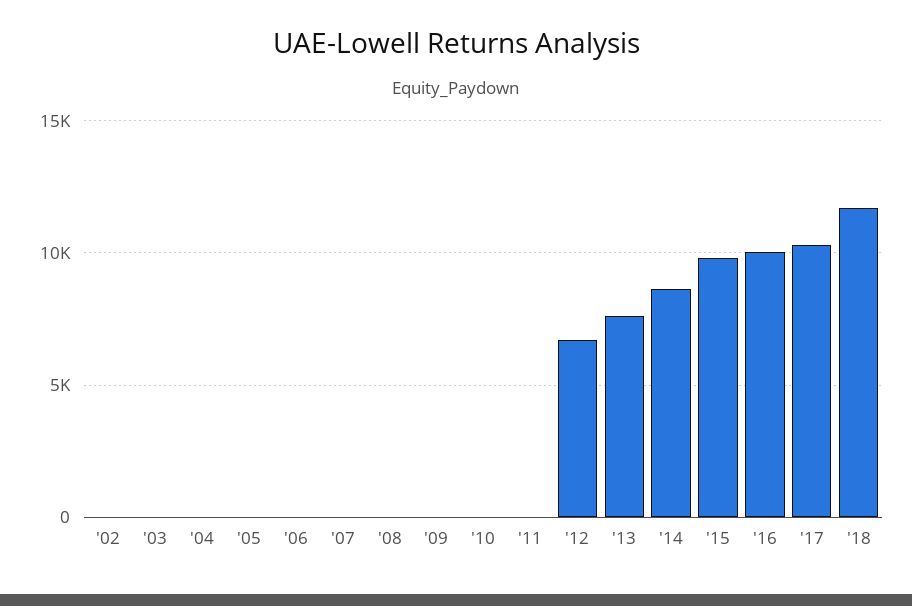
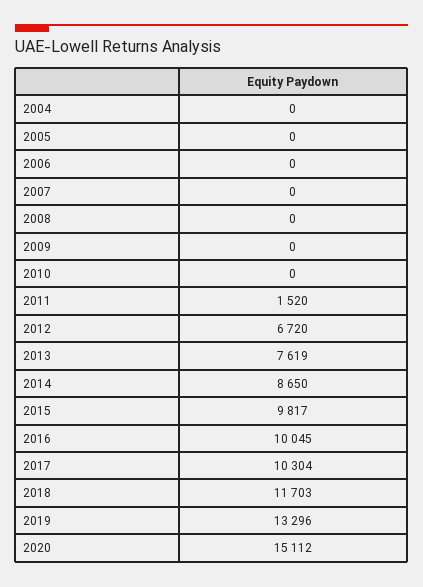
'02: 0 -> none
'03: 0 -> none
'11: 0 -> 1520
2019: none -> 13296
2020: none -> 15112

